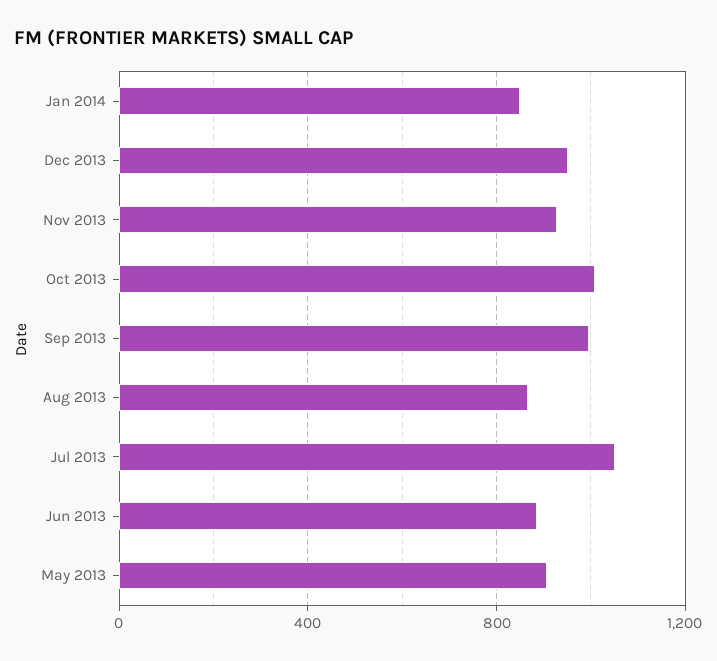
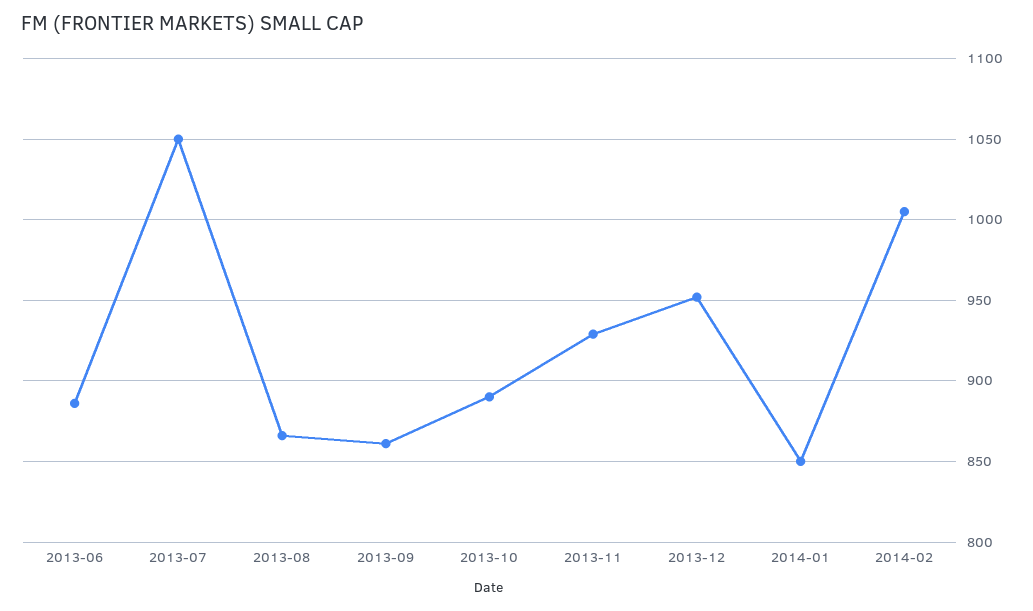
Oct 2013: 1000 -> 890
Sep 2013: 1000 -> 860
May 2013: 900 -> none
2014-02: none -> 1005

